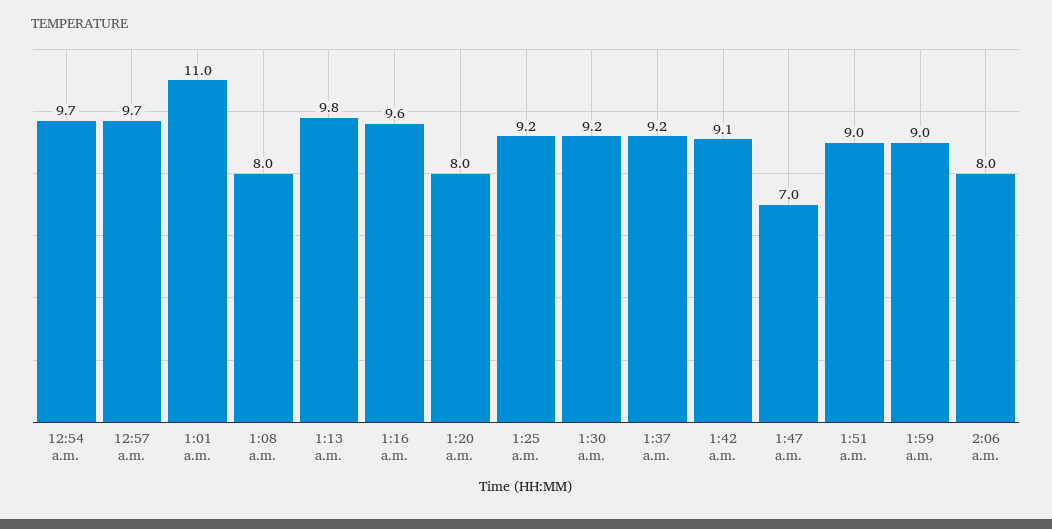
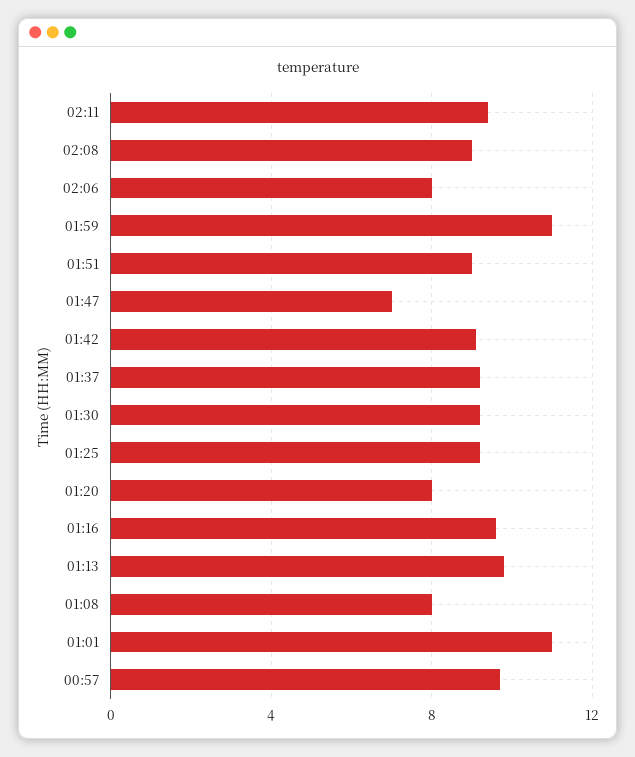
12:54 a.m.: 9.7 -> none
1:59 a.m.: 9 -> 11
02:11: none -> 9.5
02:08: none -> 9

